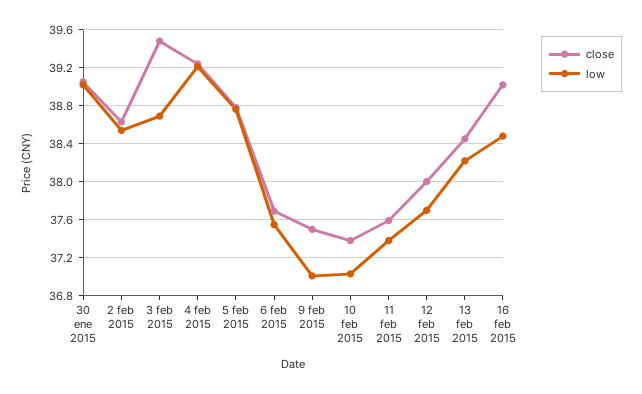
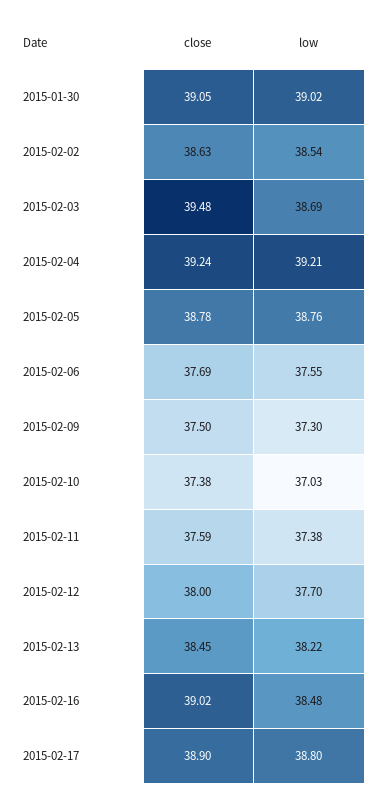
low, 9 feb 2015: 37 -> 37.3
close, 2015-02-17: none -> 38.9
low, 2015-02-17: none -> 38.8

